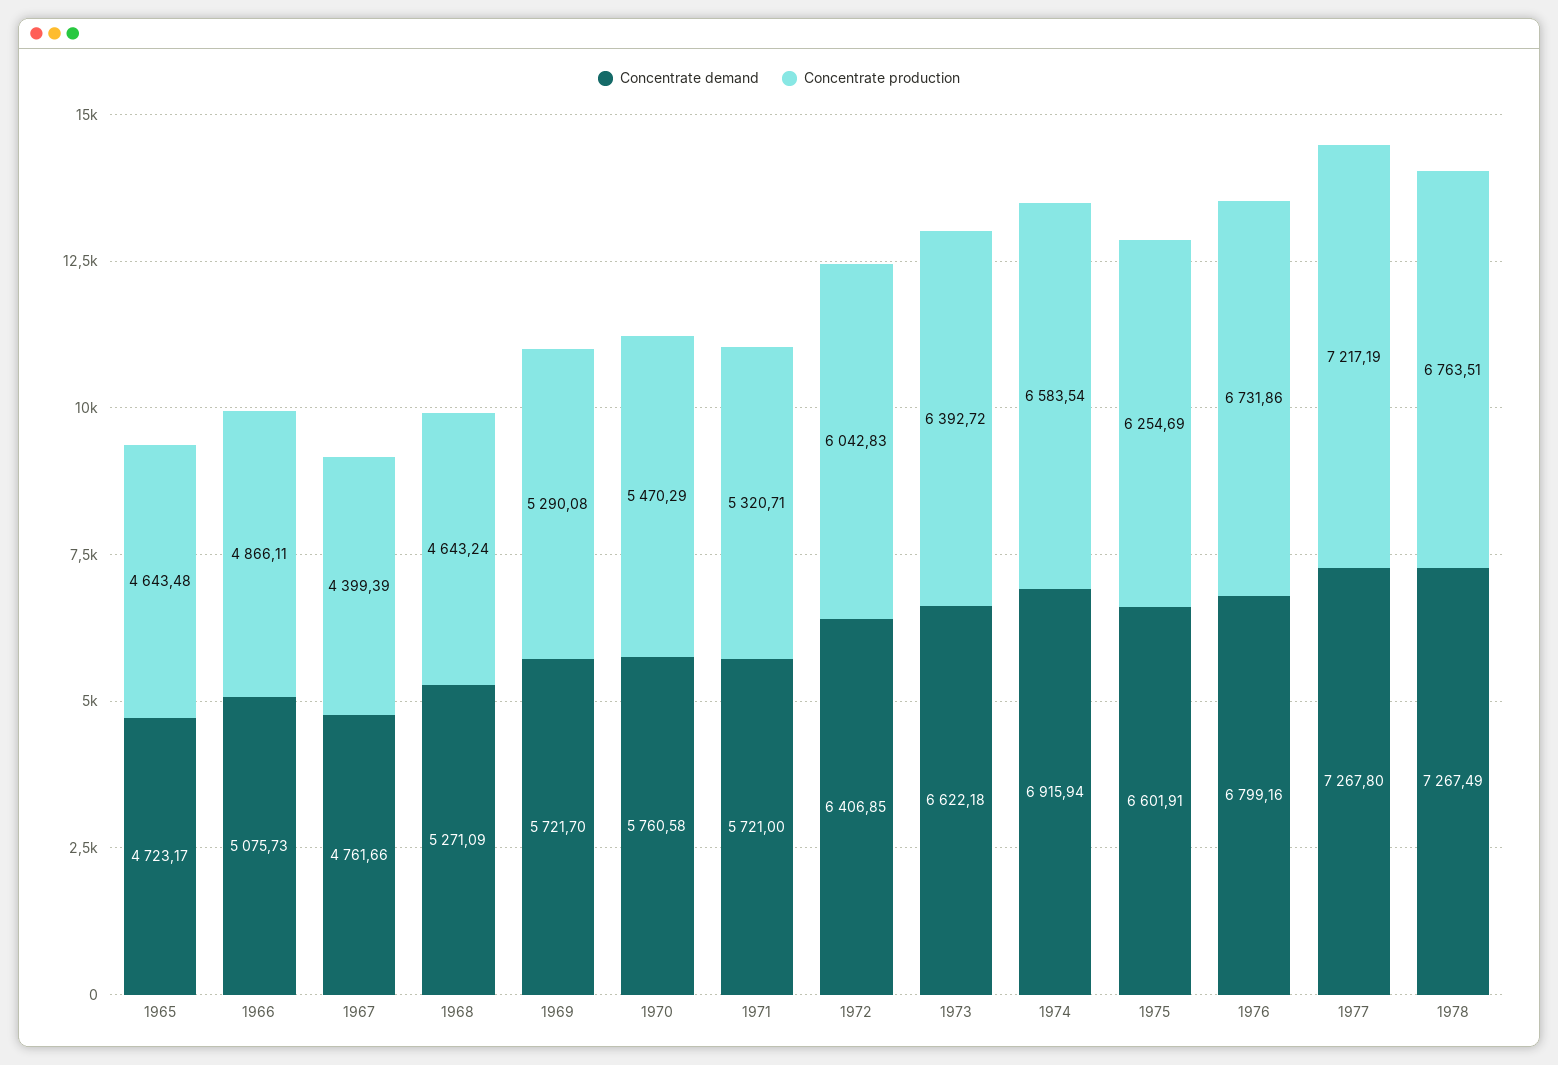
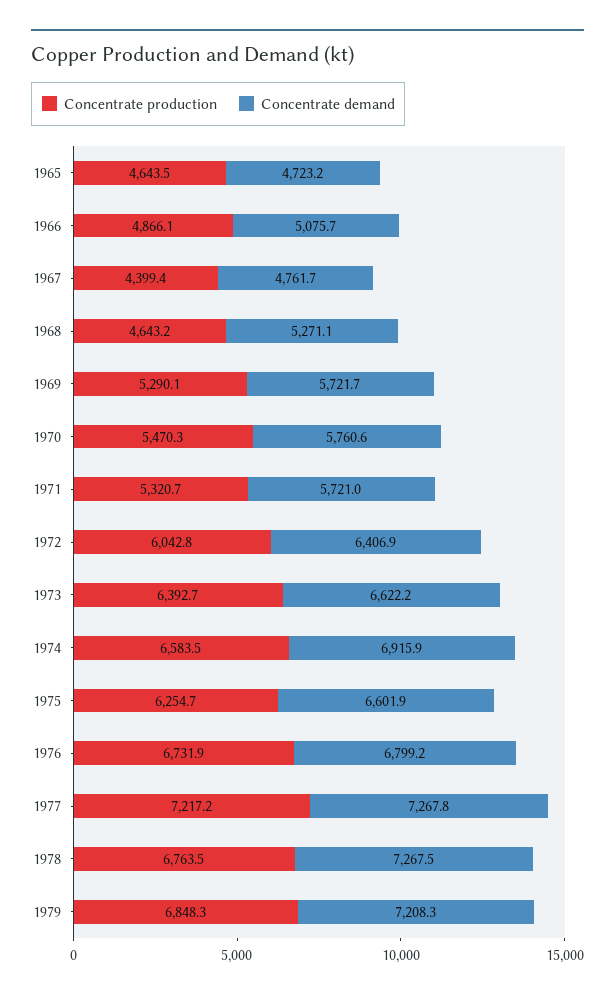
Concentrate production, 1979: none -> 6848.3
Concentrate demand, 1979: none -> 7208.3

